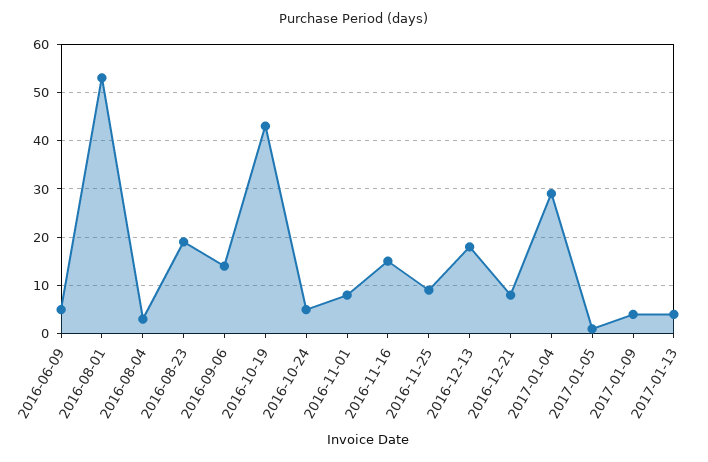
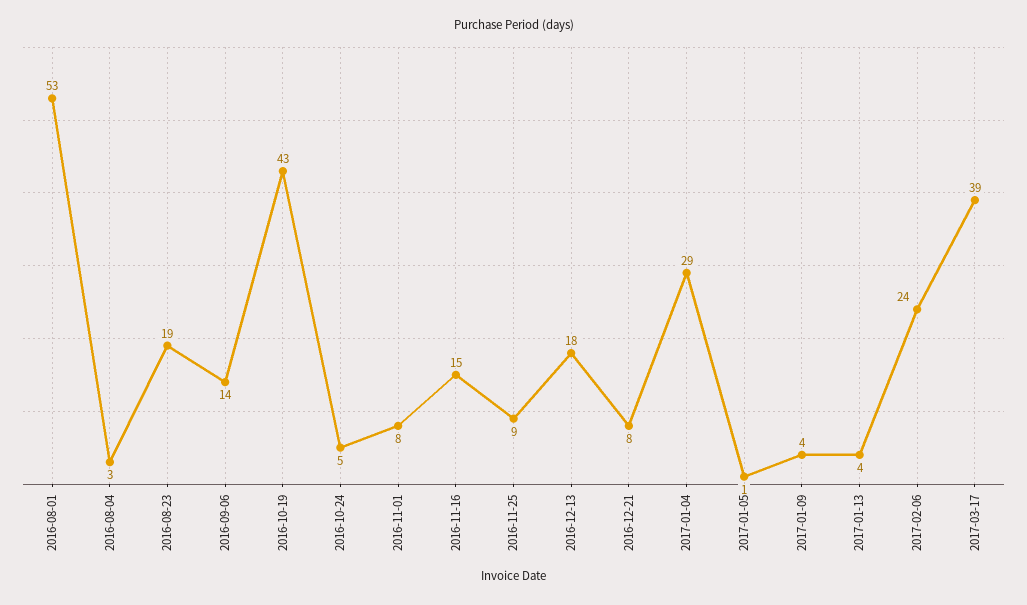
2016-06-09: 5 -> none
2017-02-06: none -> 24
2017-03-17: none -> 39

